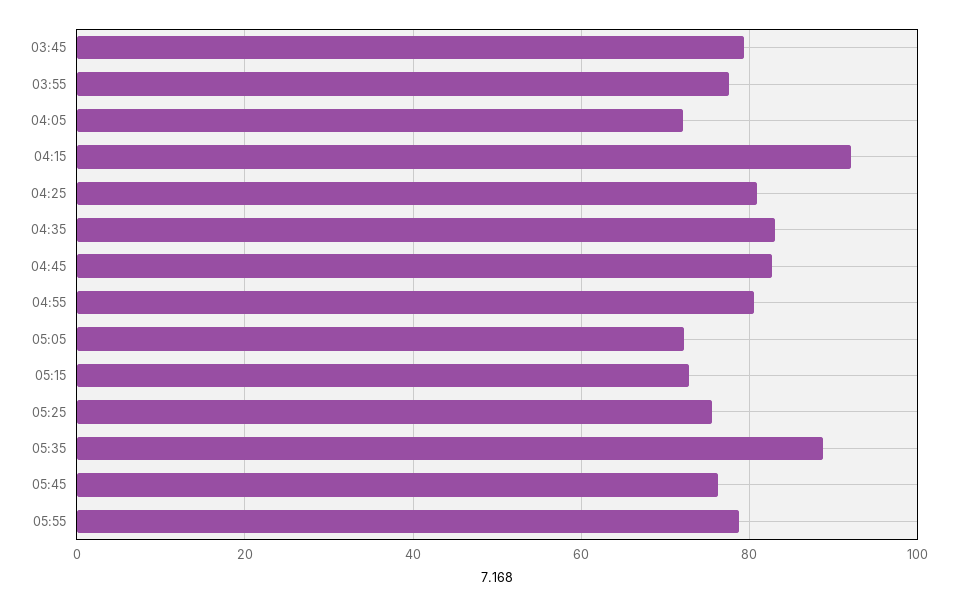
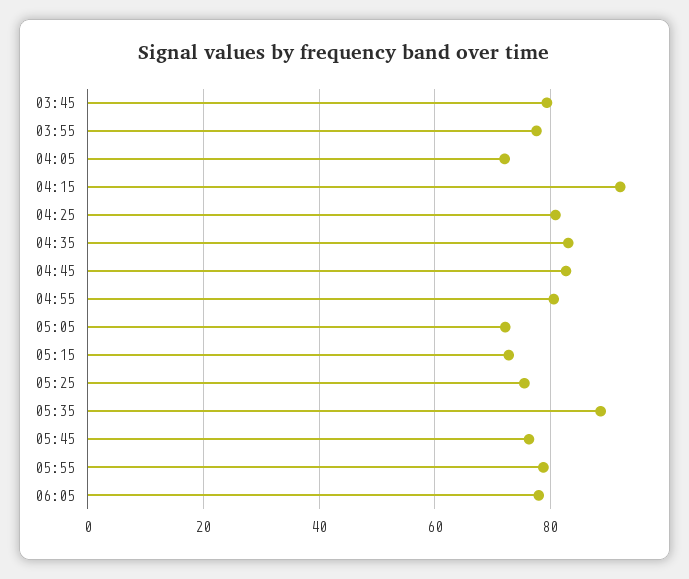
06:05: none -> 78

